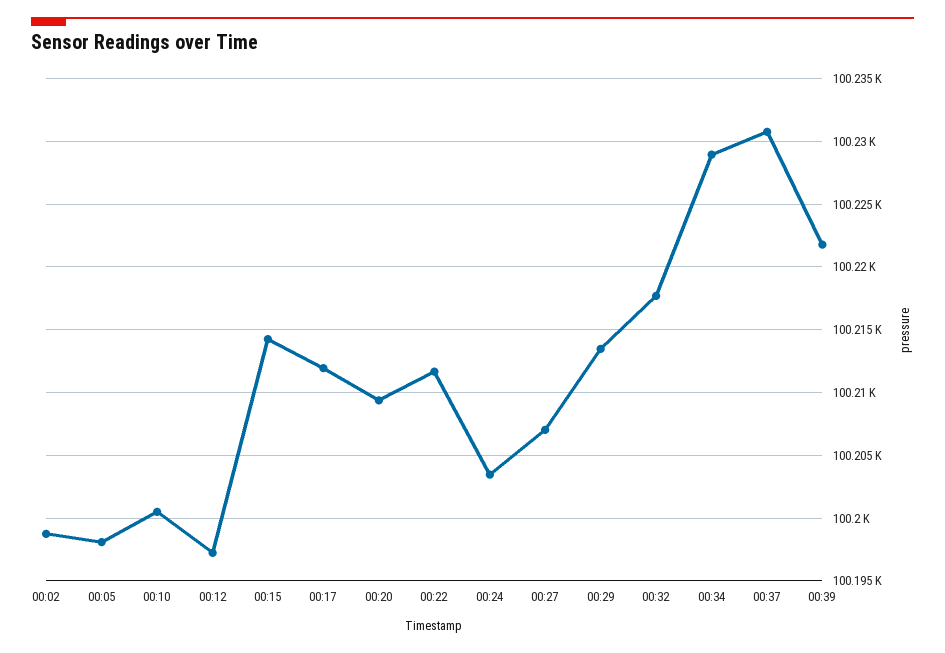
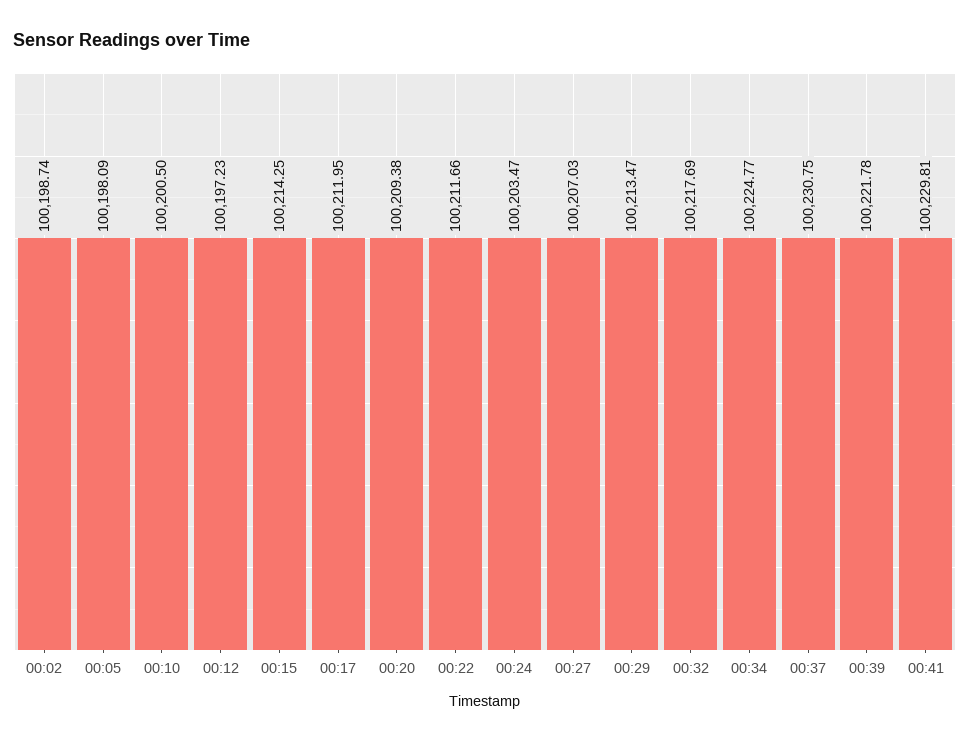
00:34: 100229 -> 100224.77
00:41: none -> 100229.81

